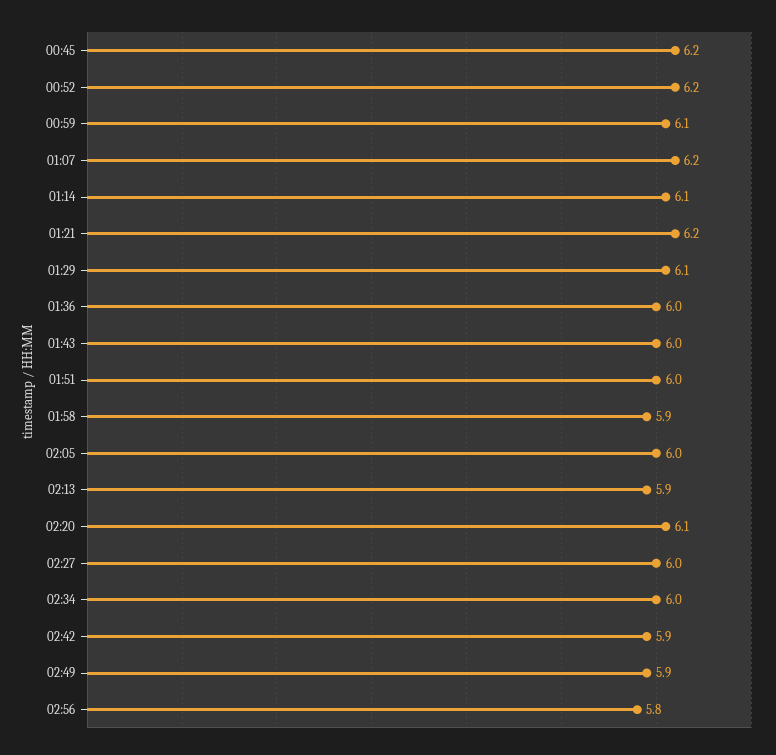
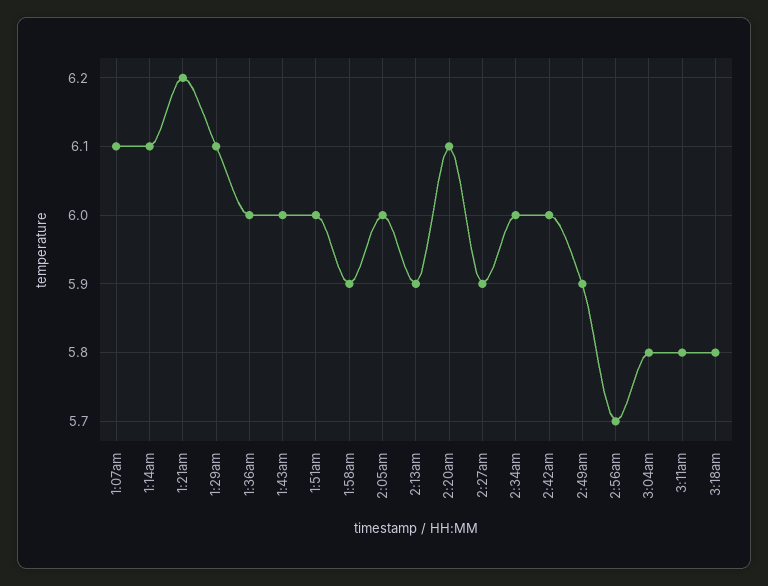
00:45: 6.2 -> none
00:52: 6.2 -> none
00:59: 6.1 -> none
01:07: 6.2 -> 6.1
02:27: 6 -> 5.9
02:42: 5.9 -> 6
02:56: 5.8 -> 5.7
3:04am: none -> 5.8
3:11am: none -> 5.8
3:18am: none -> 5.8

